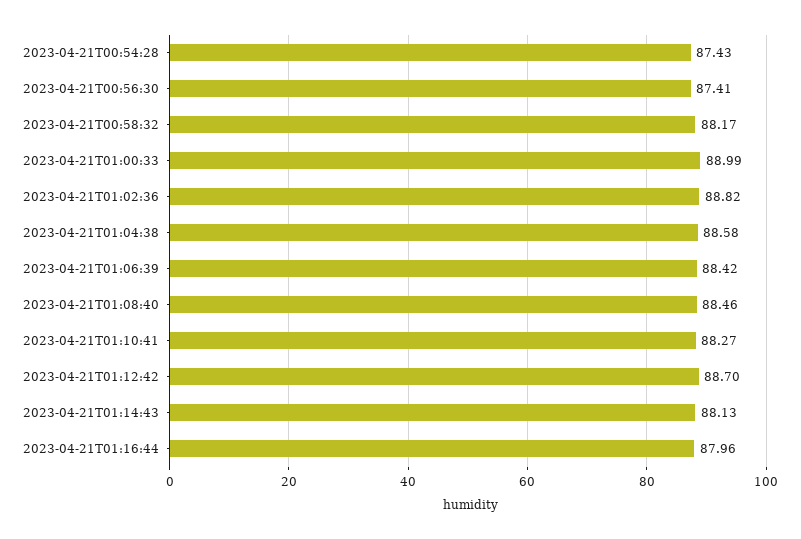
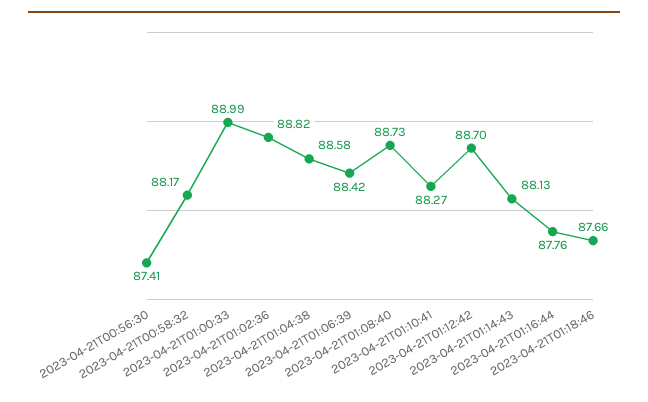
2023-04-21T00:54:28: 87.43 -> none
2023-04-21T01:08:40: 88.46 -> 88.73
2023-04-21T01:16:44: 87.96 -> 87.76
2023-04-21T01:18:46: none -> 87.66

